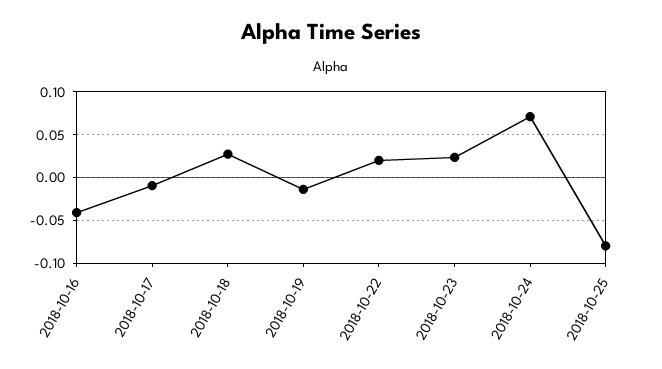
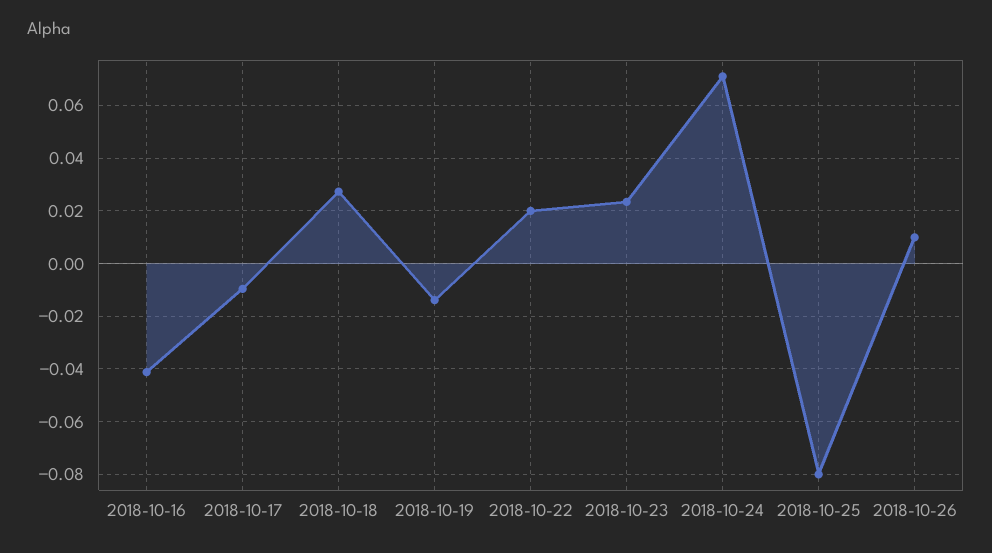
2018-10-26: none -> 0.01

